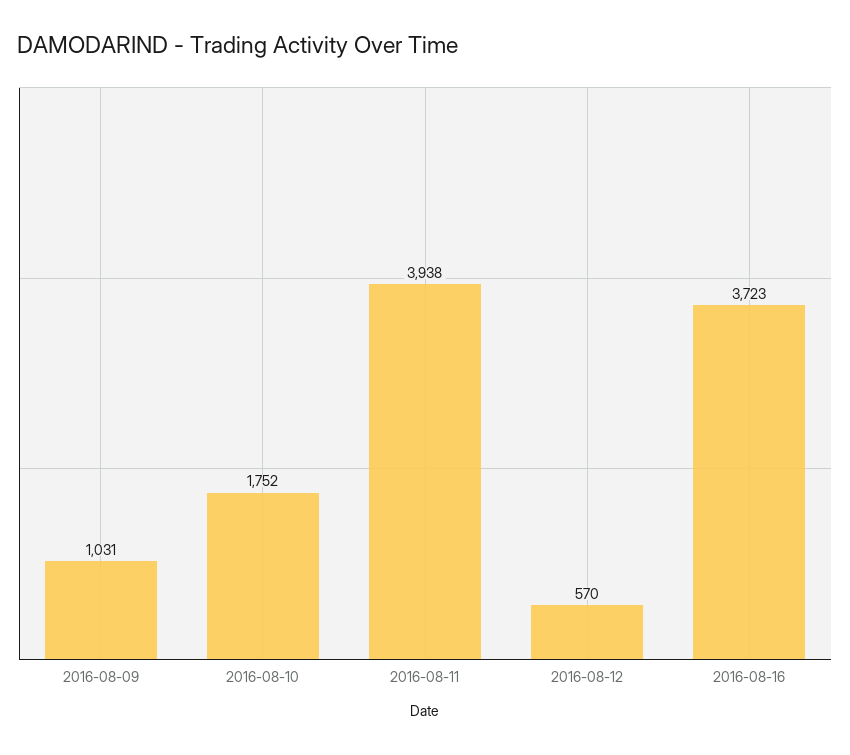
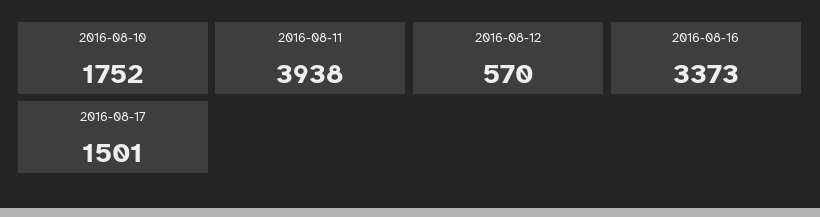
2016-08-09: 1031 -> none
2016-08-16: 3723 -> 3373
2016-08-17: none -> 1501

